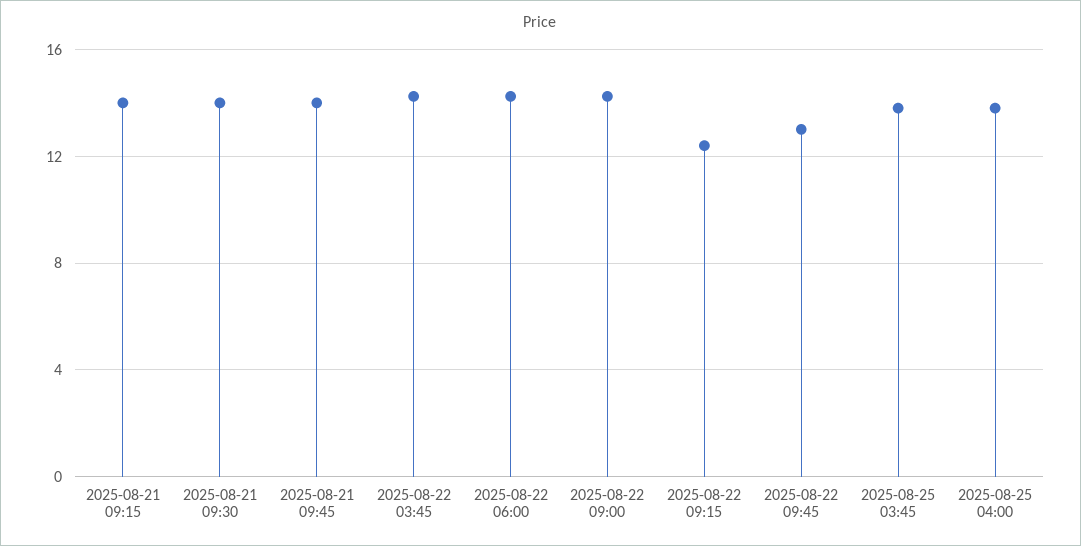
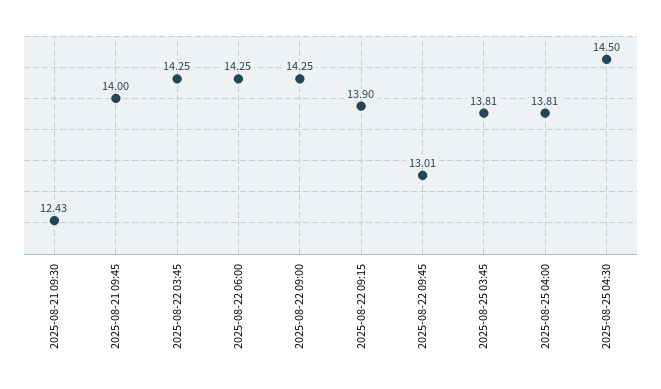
2025-08-21 09:15: 14 -> none
2025-08-21 09:30: 14 -> 12.43
2025-08-22 09:15: 12.5 -> 13.9
2025-08-25 04:30: none -> 14.5

